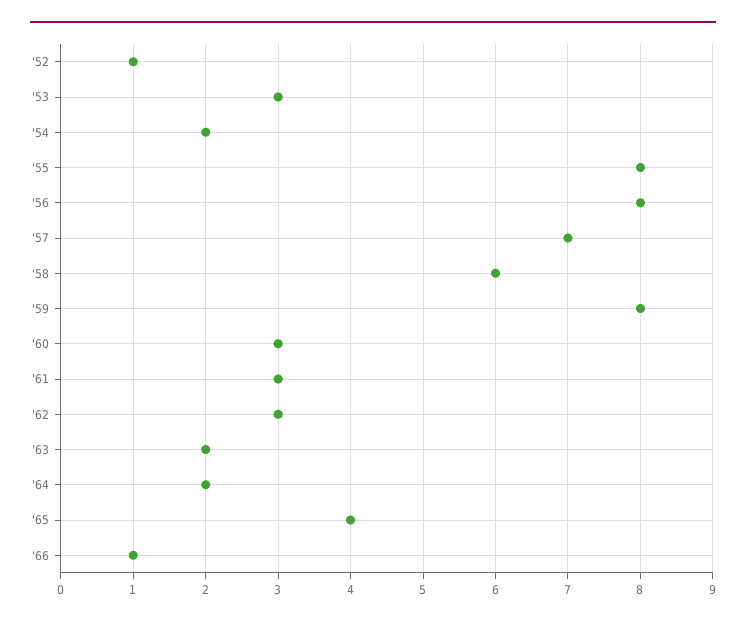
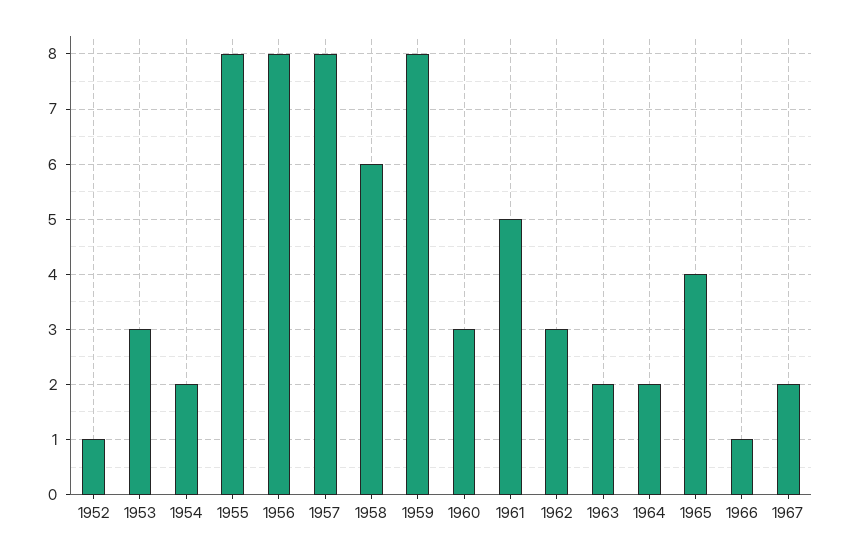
'57: 7 -> 8
'61: 3 -> 5
1967: none -> 2

